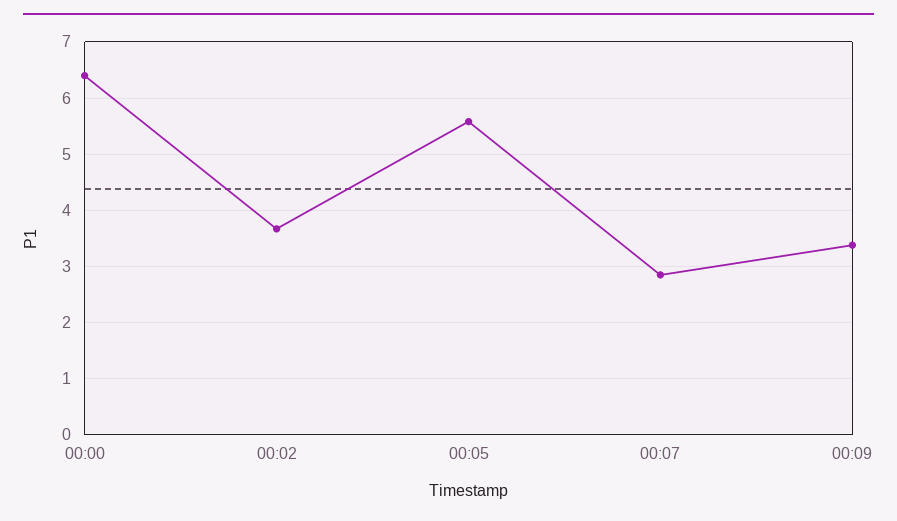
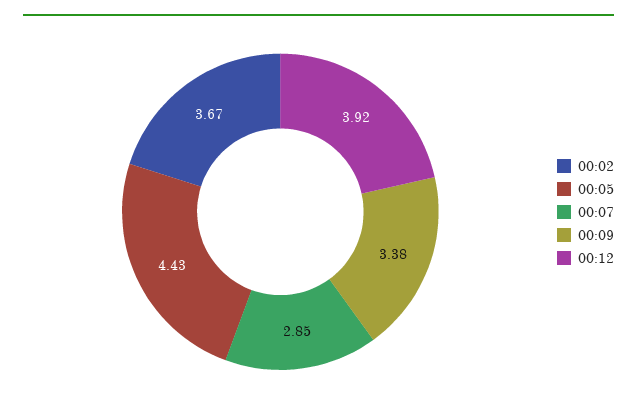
00:00: 6.4 -> none
00:05: 5.6 -> 4.43
00:12: none -> 3.92

